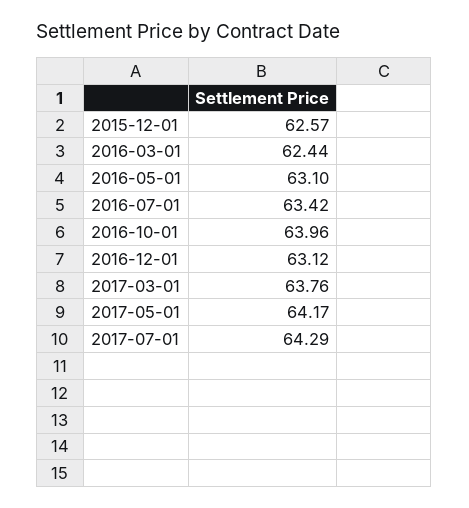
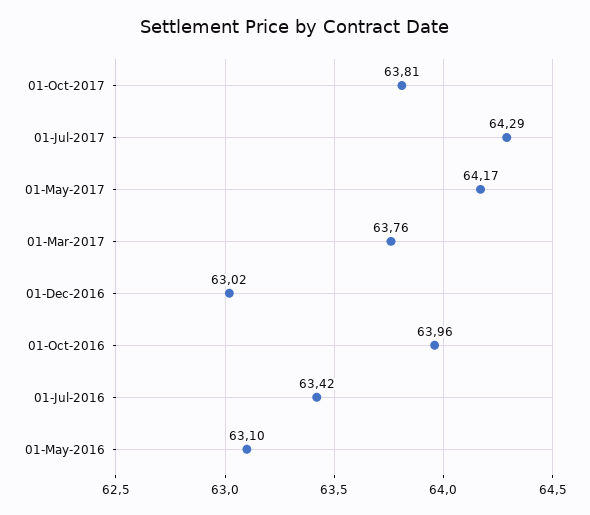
2015-12-01: 62.57 -> none
2016-03-01: 62.44 -> none
2016-12-01: 63.12 -> 63.02
01-Oct-2017: none -> 63.81

